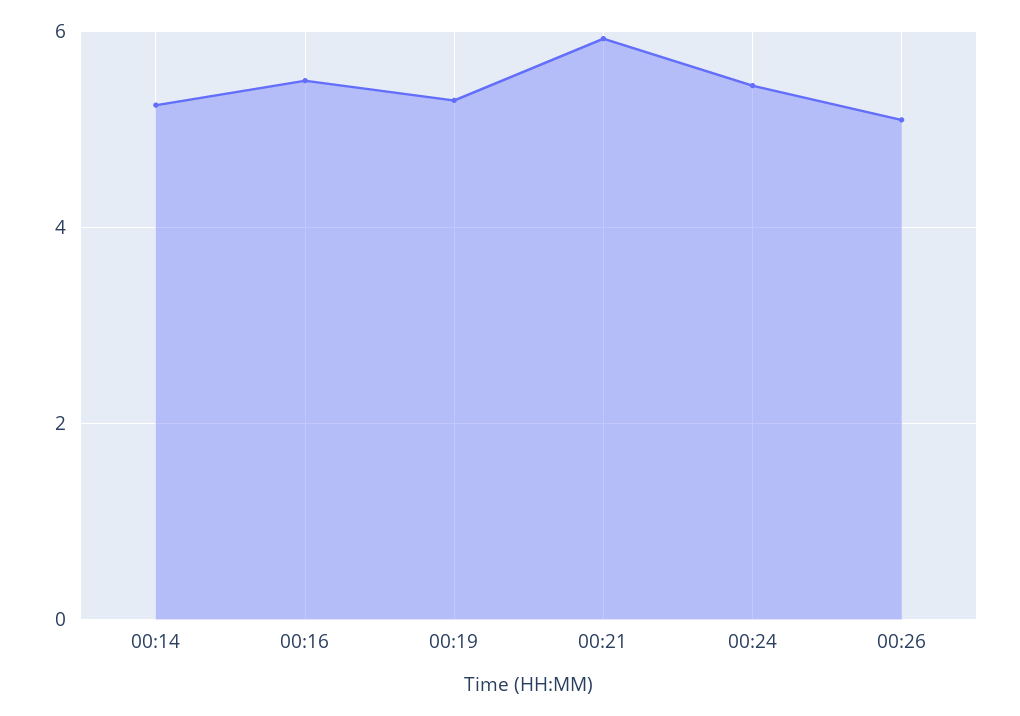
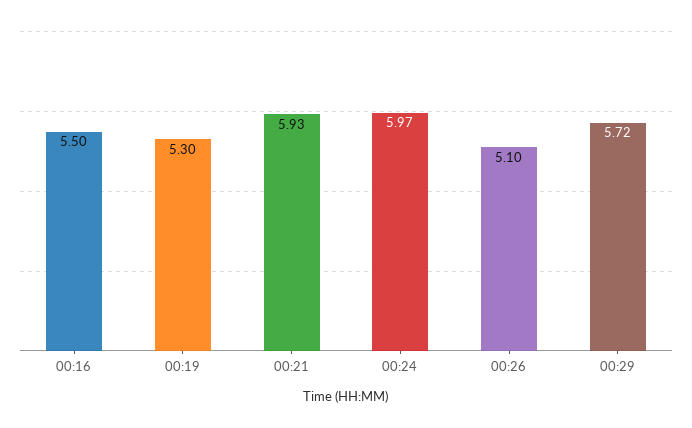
00:14: 5.2 -> none
00:24: 5.4 -> 5.97
00:29: none -> 5.72

